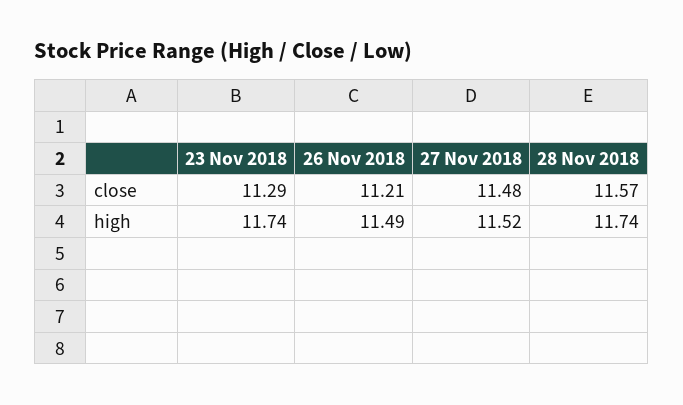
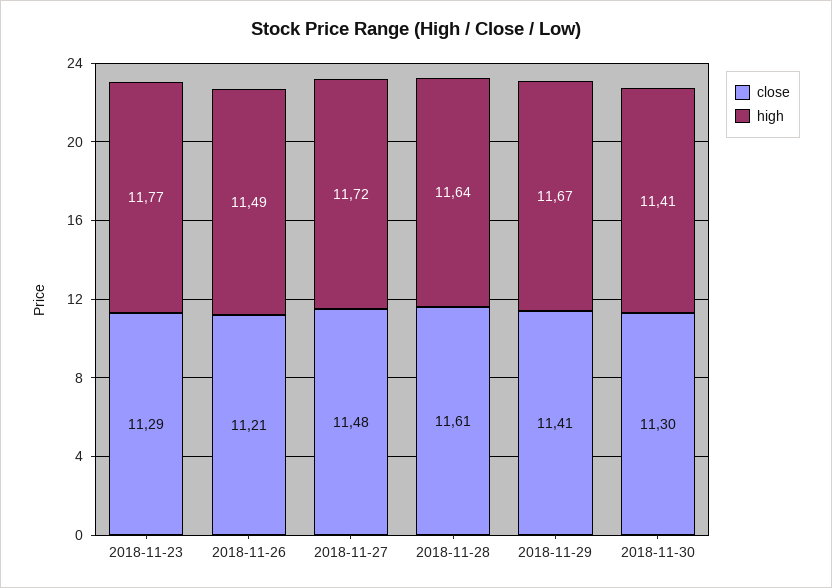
close, 28 Nov 2018: 11.57 -> 11.61
high, 23 Nov 2018: 11.74 -> 11.77
high, 27 Nov 2018: 11.52 -> 11.72
high, 28 Nov 2018: 11.74 -> 11.64
close, 2018-11-29: none -> 11.41
high, 2018-11-29: none -> 11.67
close, 2018-11-30: none -> 11.3
high, 2018-11-30: none -> 11.41

